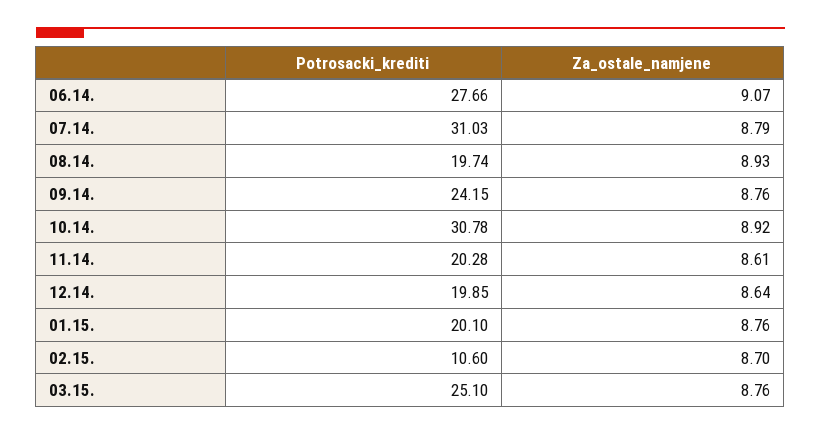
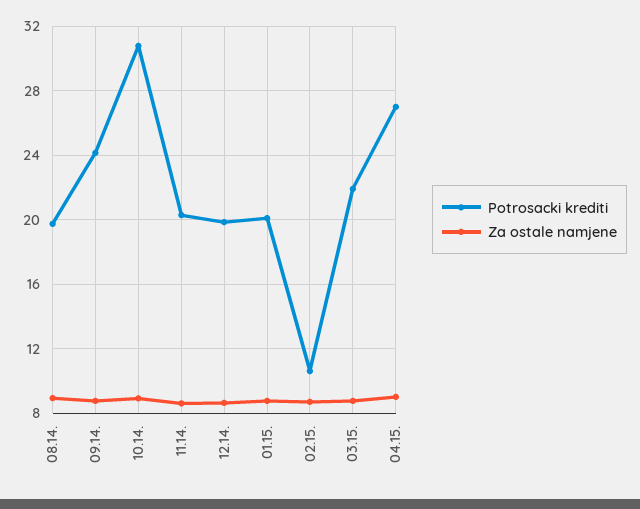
Potrosacki_krediti, 06.14.: 27.66 -> none
Za_ostale_namjene, 06.14.: 9.07 -> none
Potrosacki_krediti, 07.14.: 31.03 -> none
Za_ostale_namjene, 07.14.: 8.79 -> none
Potrosacki_krediti, 03.15.: 25.1 -> 22
Potrosacki_krediti, 04.15.: none -> 27
Za_ostale_namjene, 04.15.: none -> 9

